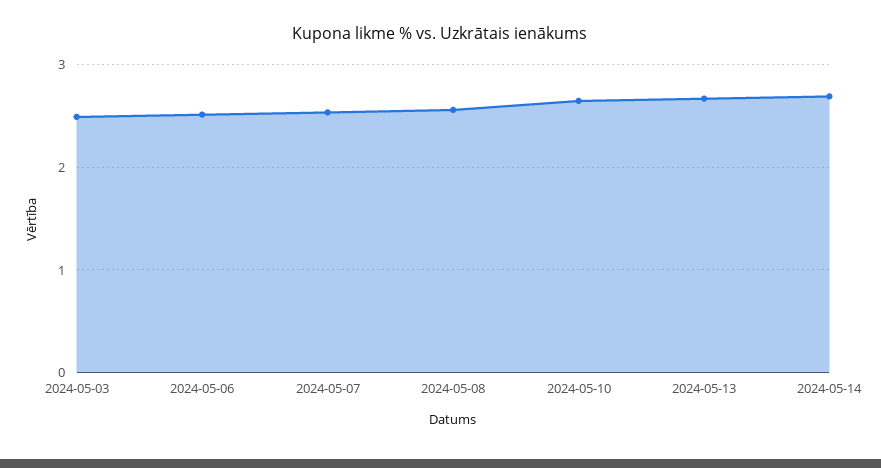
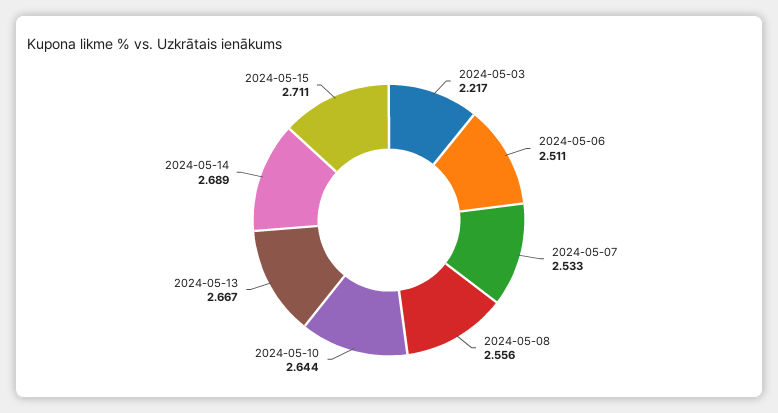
2024-05-03: 2.5 -> 2.217
2024-05-15: none -> 2.711

